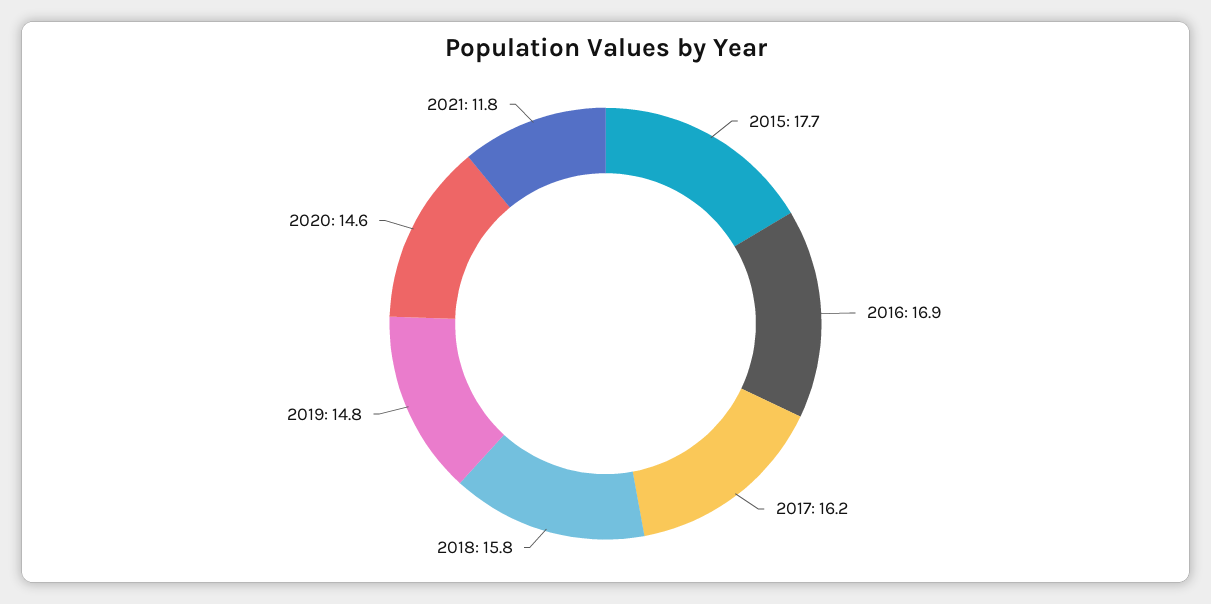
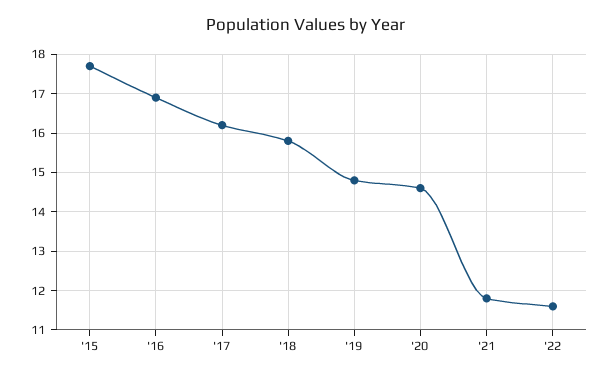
'22: none -> 11.5

